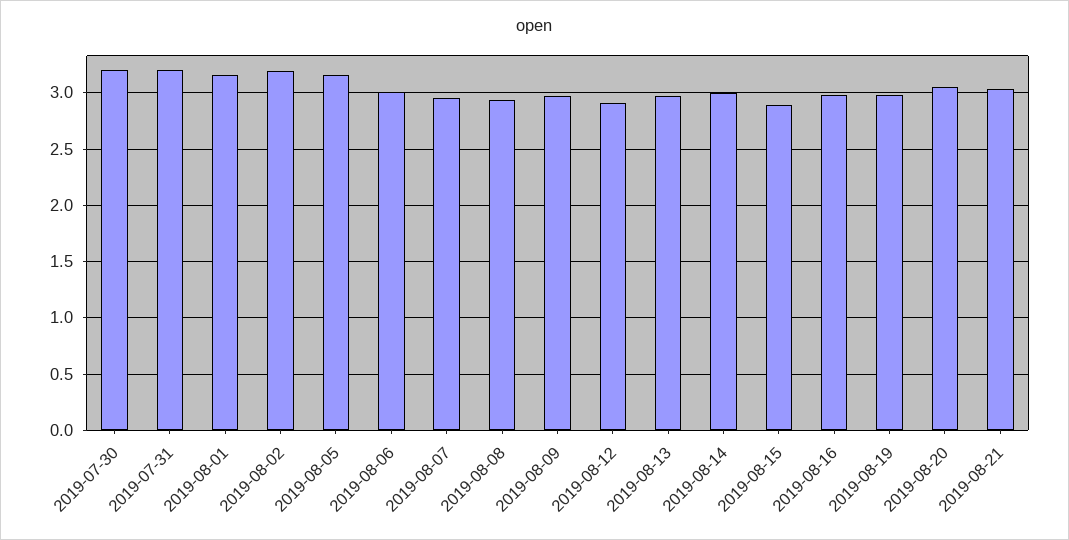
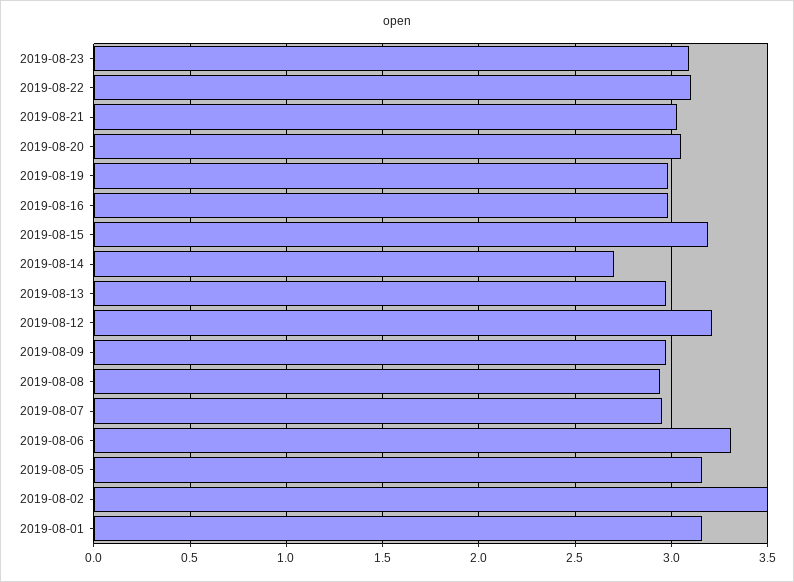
2019-07-30: 3.2 -> none
2019-07-31: 3.2 -> none
2019-08-02: 3.2 -> 3.5
2019-08-06: 3 -> 3.3
2019-08-12: 2.9 -> 3.2
2019-08-14: 3 -> 2.7
2019-08-15: 2.9 -> 3.2
2019-08-23: none -> 3.1
2019-08-22: none -> 3.1

